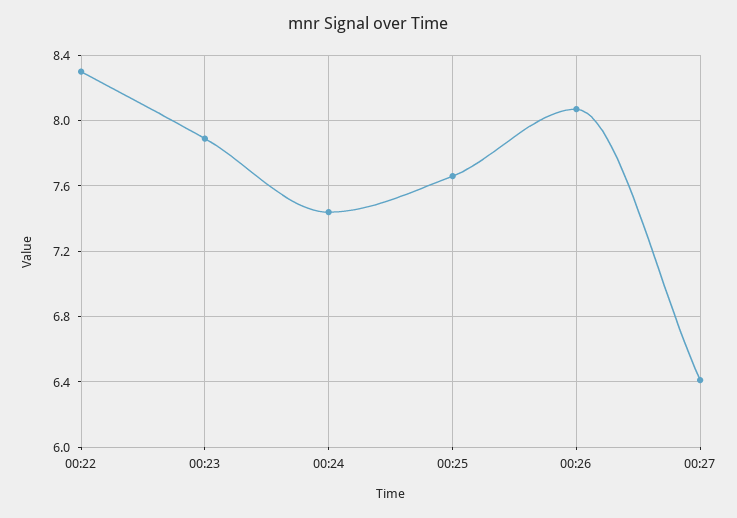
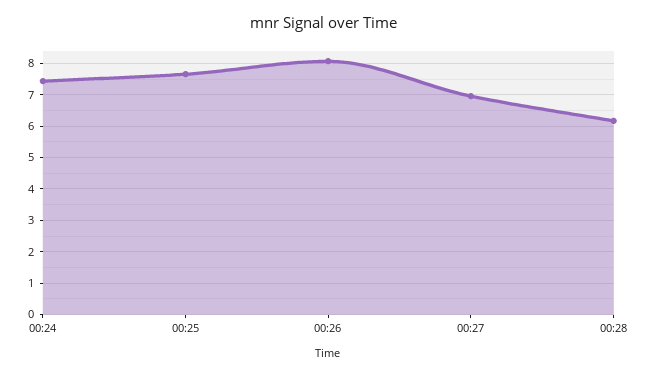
00:22: 8.3 -> none
00:23: 7.9 -> none
00:27: 6.4 -> 7
00:28: none -> 6.2

